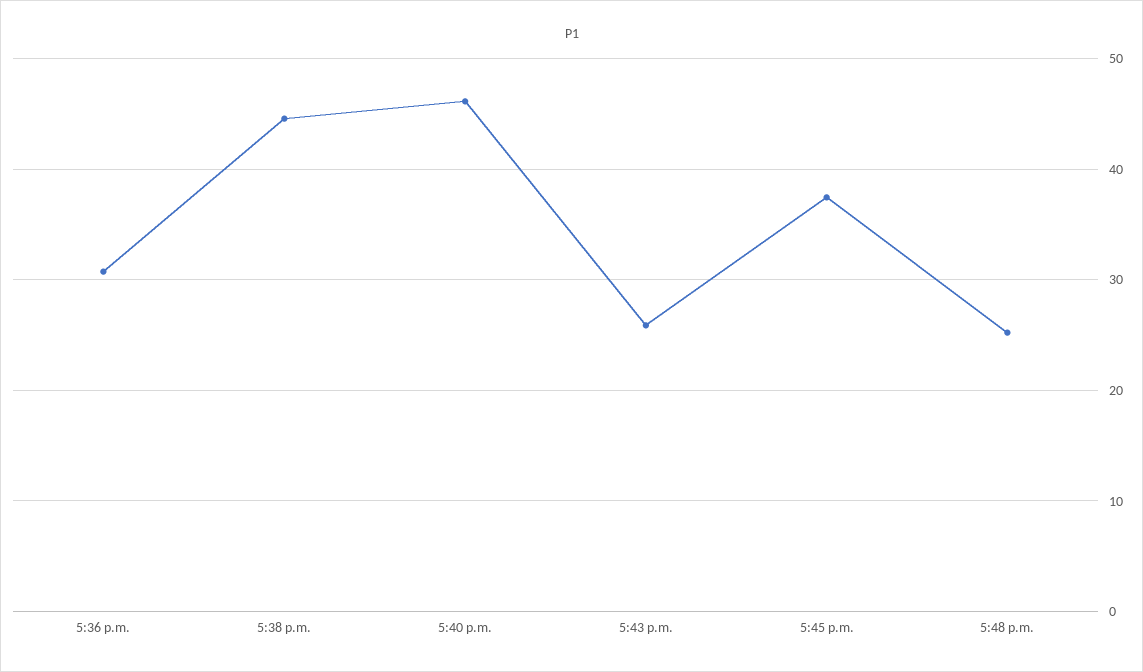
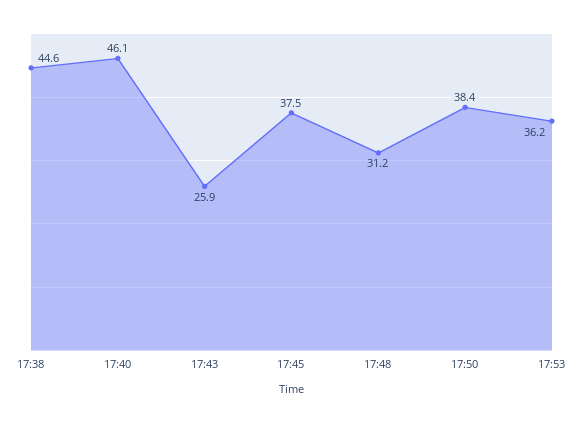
5:36 p.m.: 31 -> none
5:48 p.m.: 25 -> 31.2
17:50: none -> 38.4
17:53: none -> 36.2

